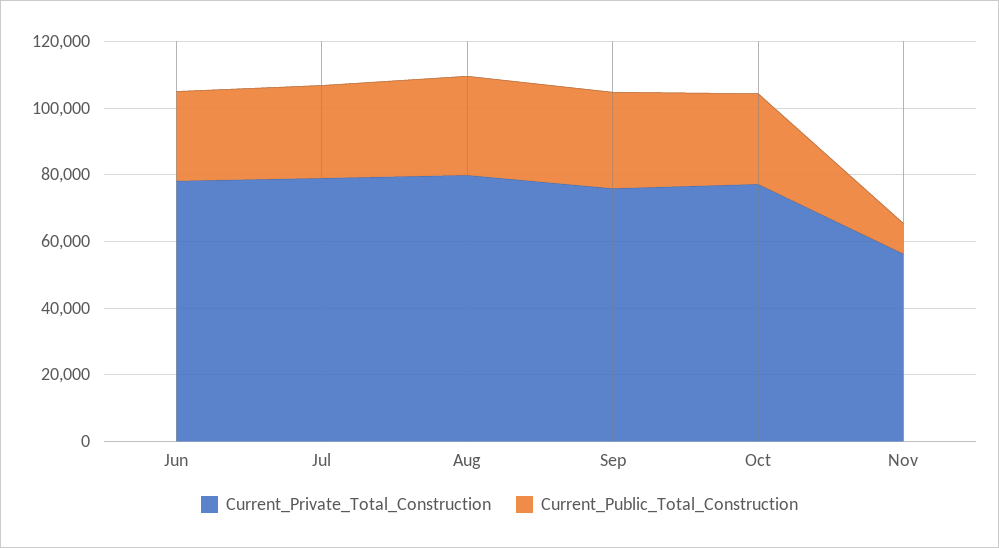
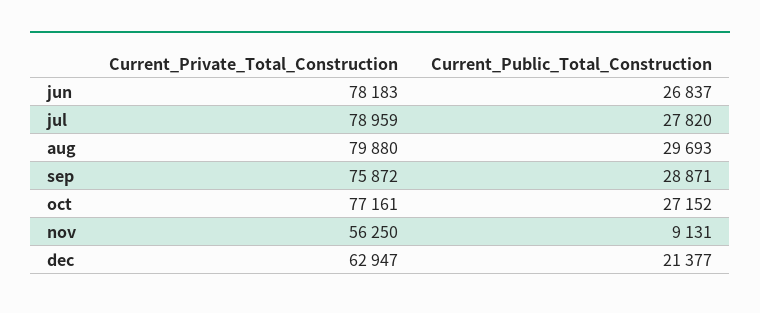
Current_Private_Total_Construction, dec: none -> 62947
Current_Public_Total_Construction, dec: none -> 21377

